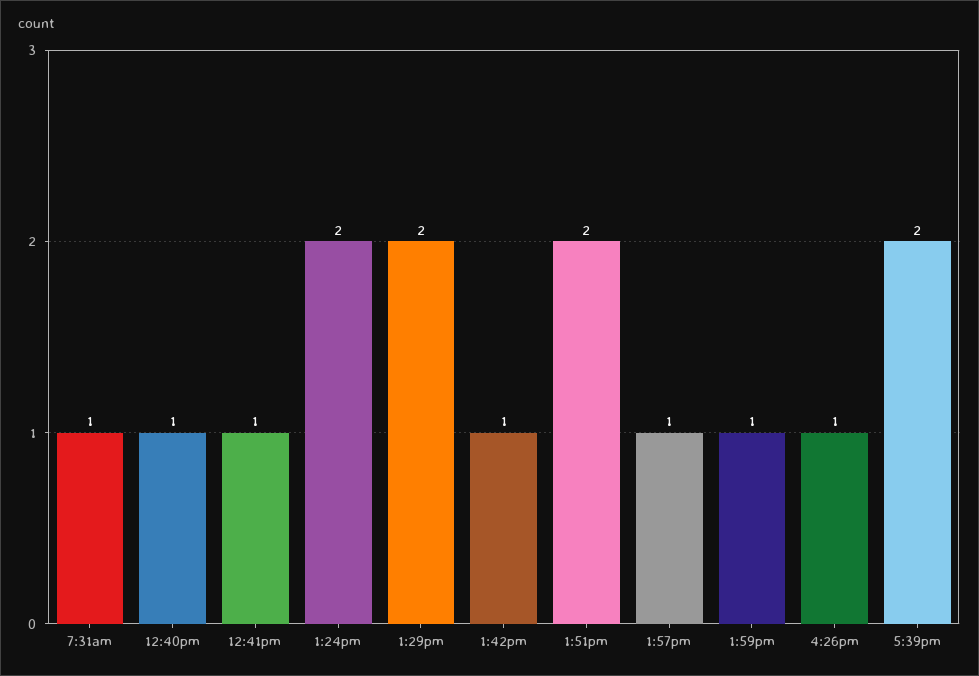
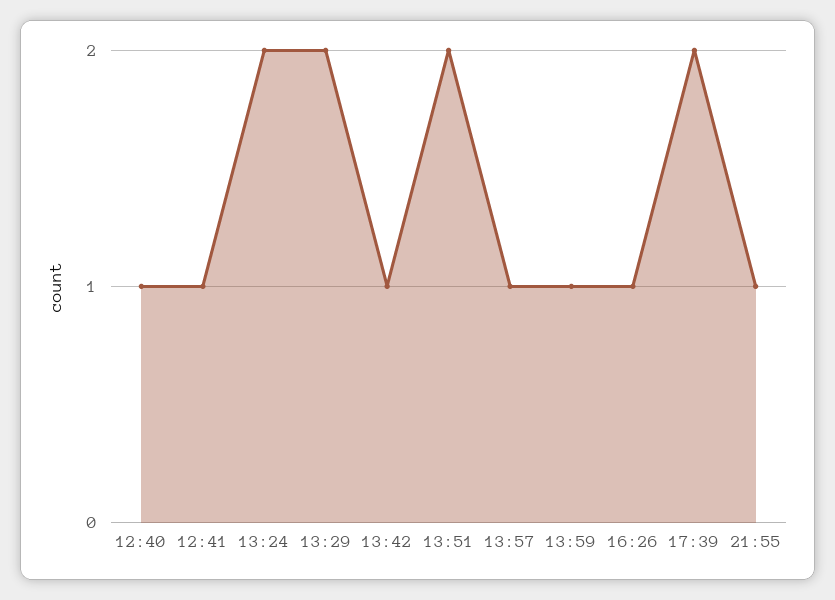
7:31am: 1 -> none
21:55: none -> 1

